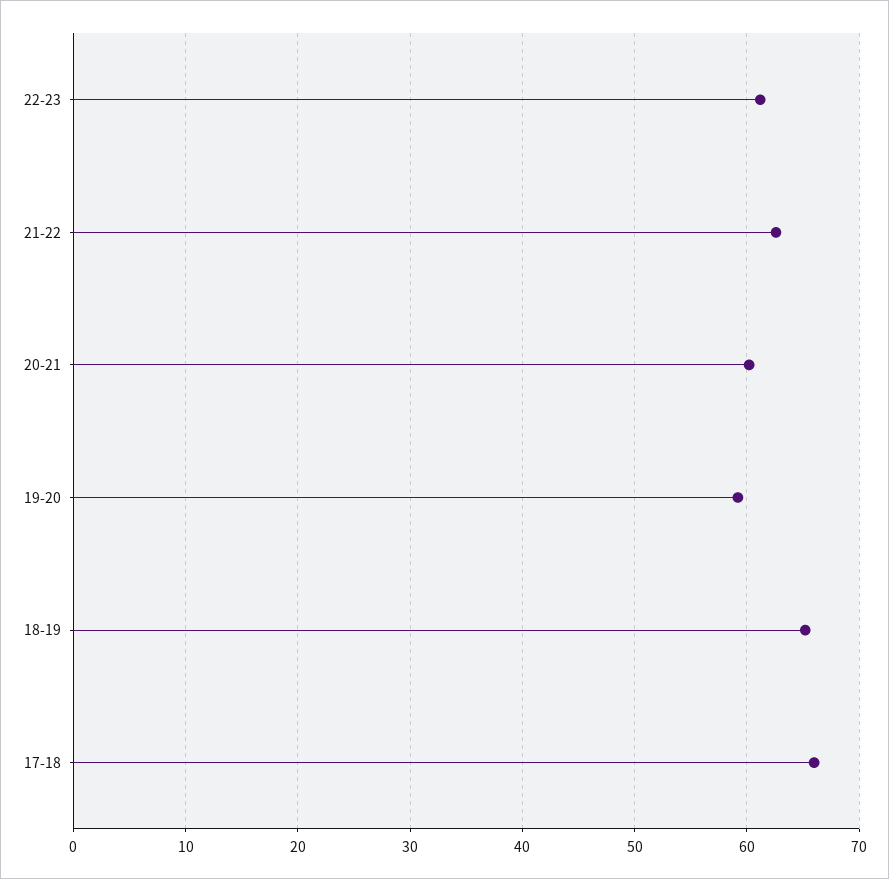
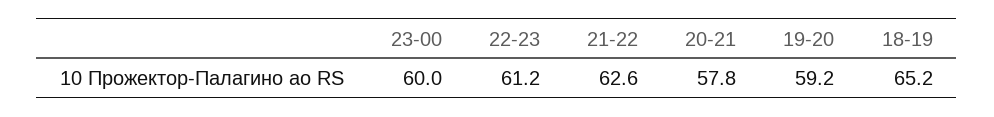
20-21: 60 -> 57.8
17-18: 66 -> none
23-00: none -> 60

